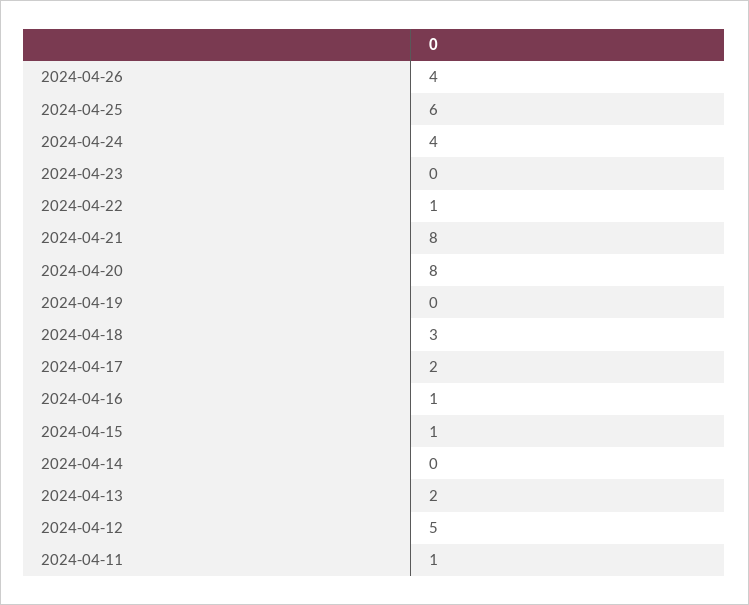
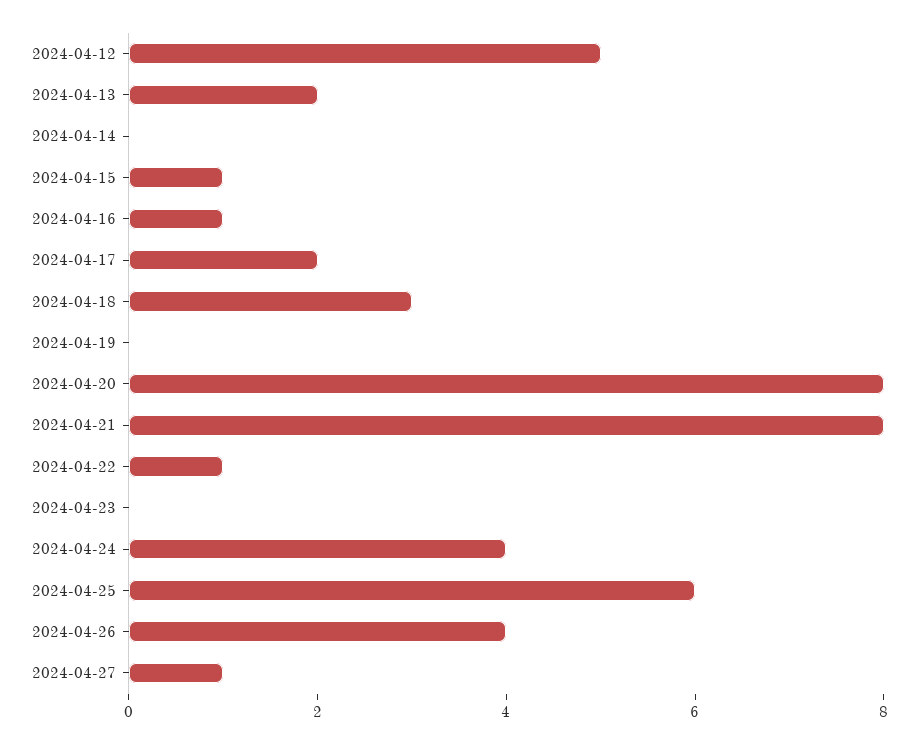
2024-04-11: 1 -> none
2024-04-27: none -> 1

